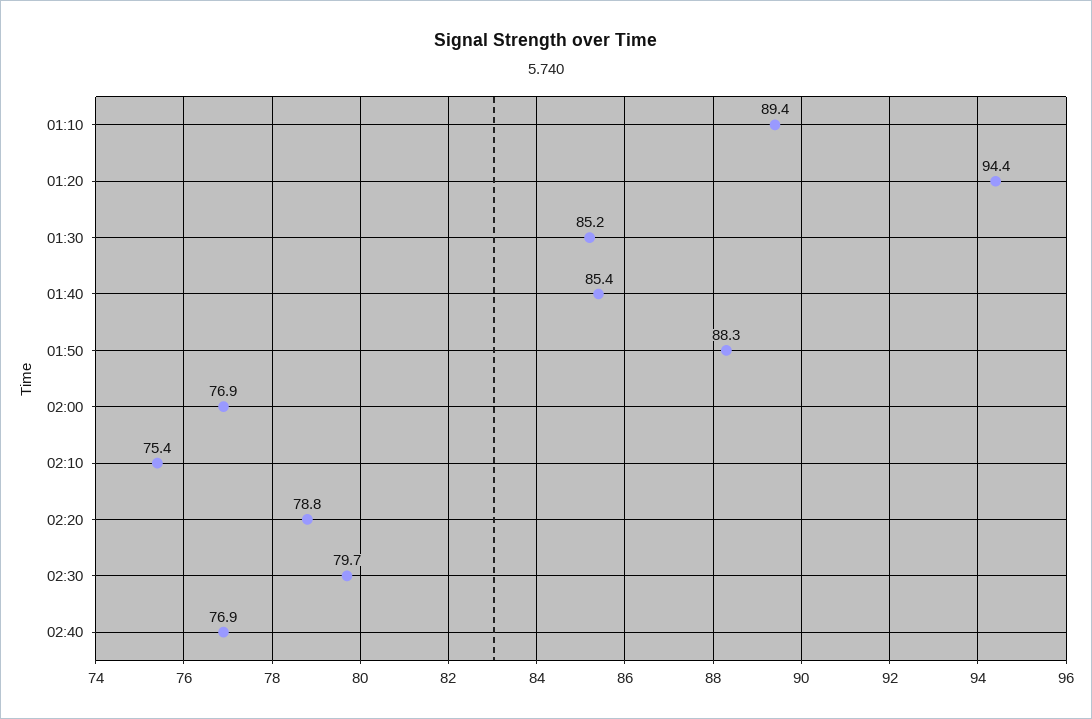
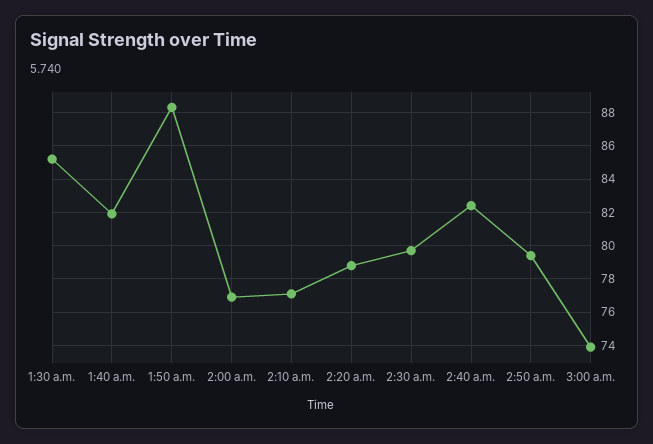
01:10: 89.4 -> none
01:20: 94.4 -> none
01:40: 85.4 -> 82
02:10: 75.4 -> 77
02:40: 76.9 -> 82.5
2:50 a.m.: none -> 79.5
3:00 a.m.: none -> 74

